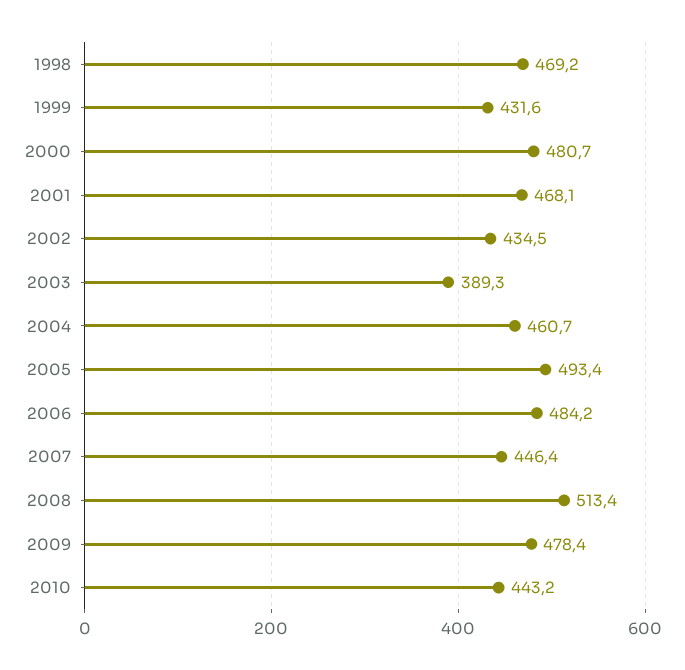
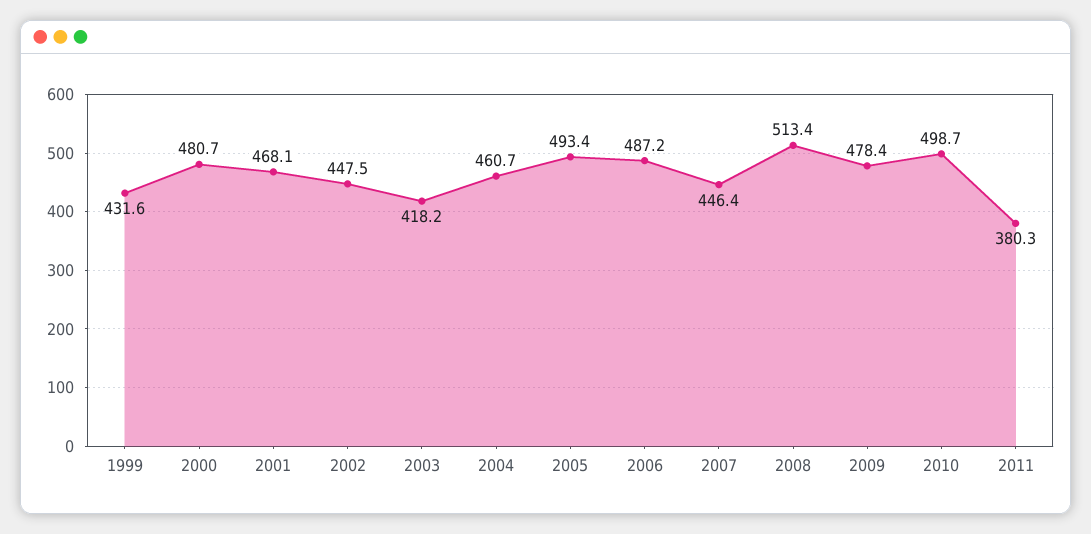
1998: 469.2 -> none
2002: 434.5 -> 447.5
2003: 389.3 -> 418.2
2006: 484.2 -> 487.2
2010: 443.2 -> 498.7
2011: none -> 380.3

